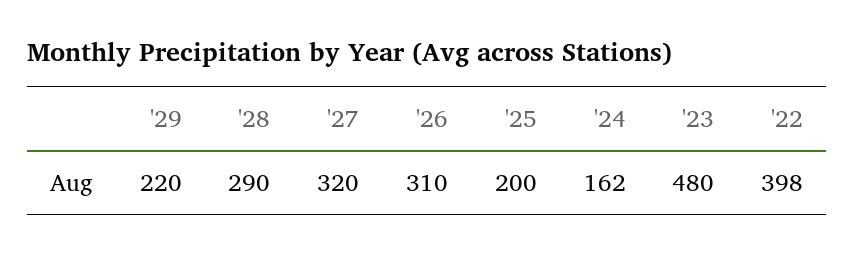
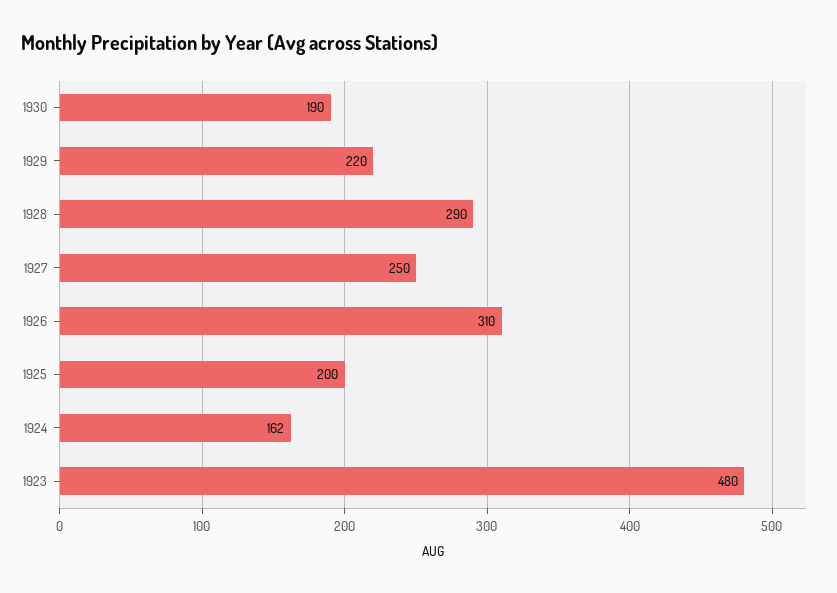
'27: 320 -> 250
'22: 398 -> none
1930: none -> 190

